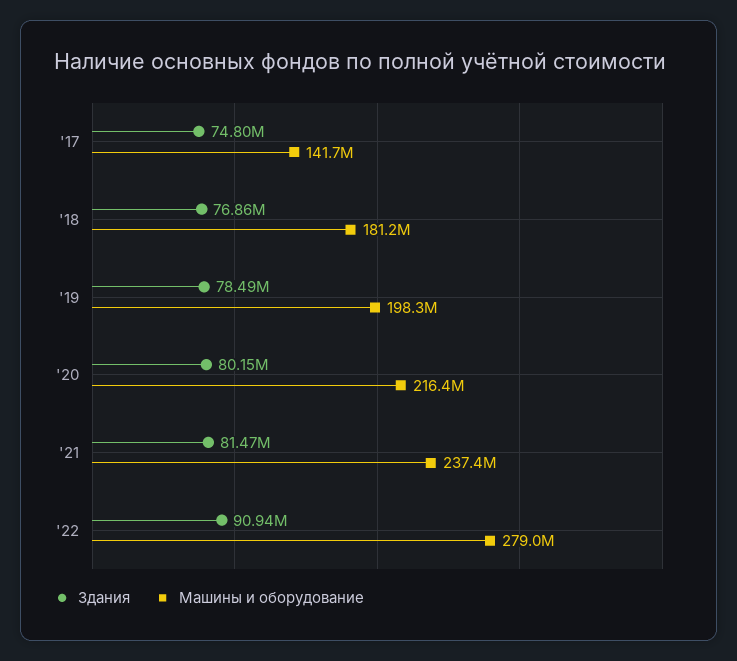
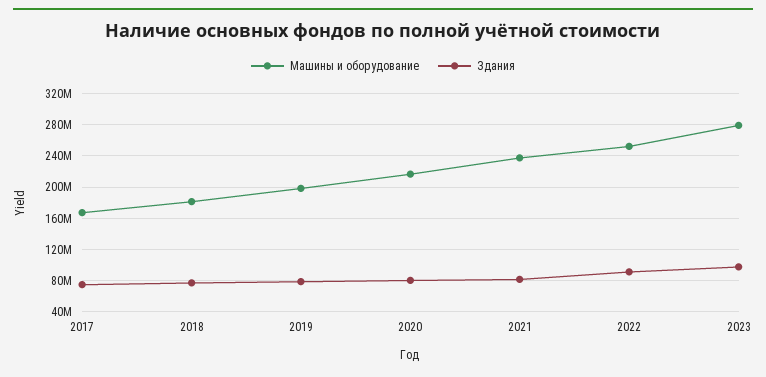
Машины и оборудование, '17: 141700000 -> 170000000
Машины и оборудование, '22: 279000000 -> 250000000
Машины и оборудование, 2023: none -> 280000000
Здания, 2023: none -> 100000000

